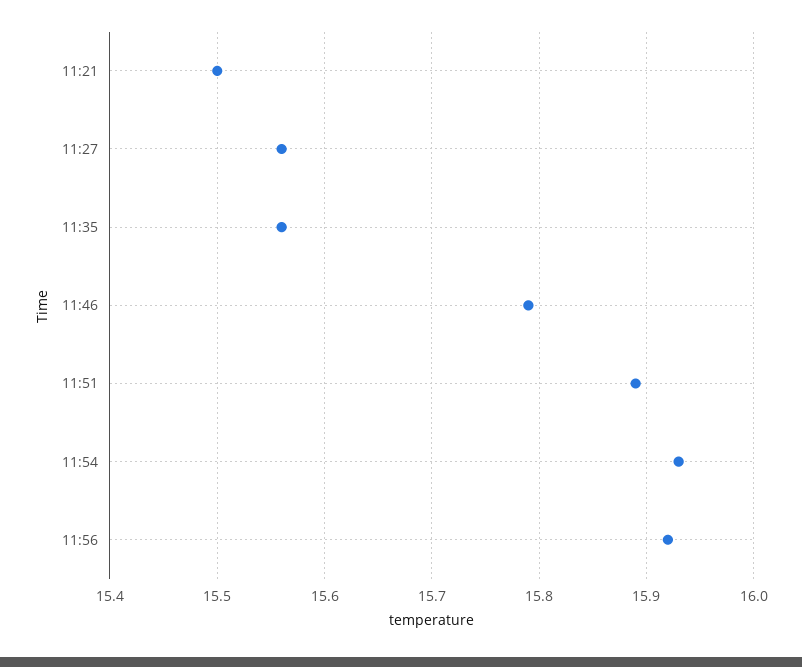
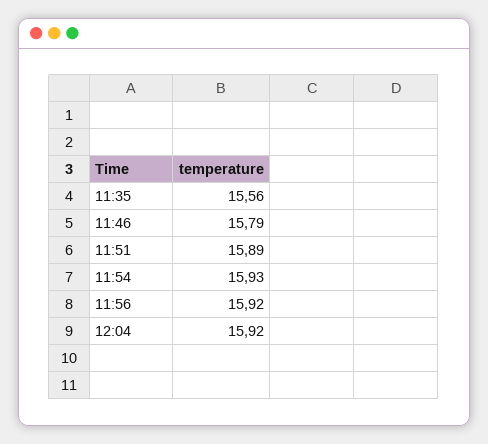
11:21: 15.5 -> none
11:27: 15.56 -> none
12:04: none -> 15.92

